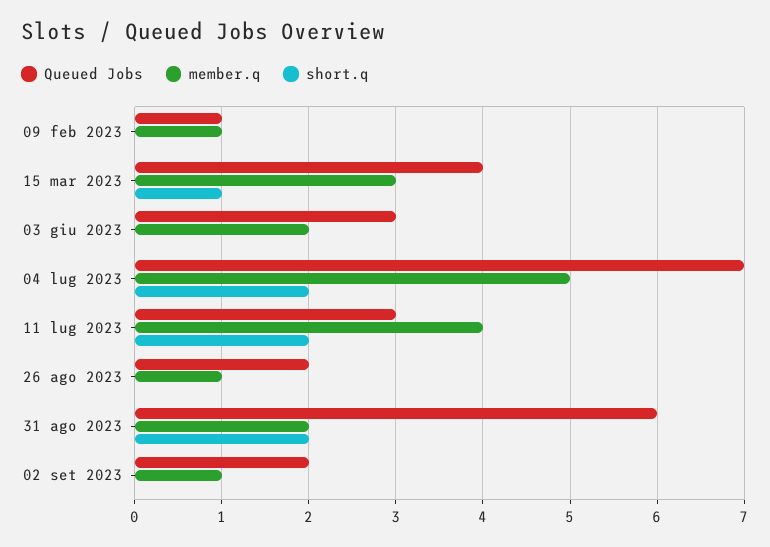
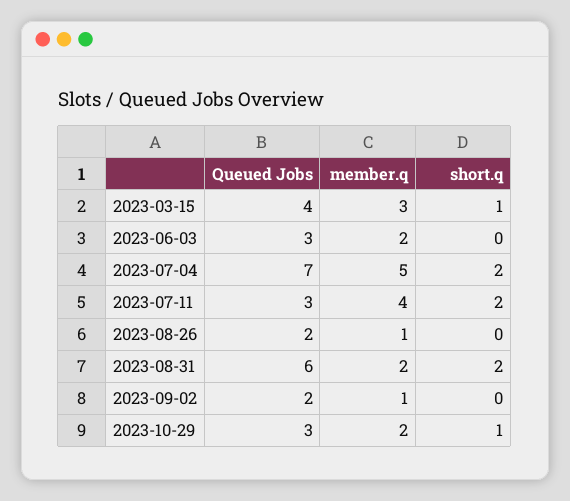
Queued Jobs, 09 feb 2023: 1 -> none
member.q, 09 feb 2023: 1 -> none
short.q, 09 feb 2023: 0 -> none
Queued Jobs, 2023-10-29: none -> 3
member.q, 2023-10-29: none -> 2
short.q, 2023-10-29: none -> 1

